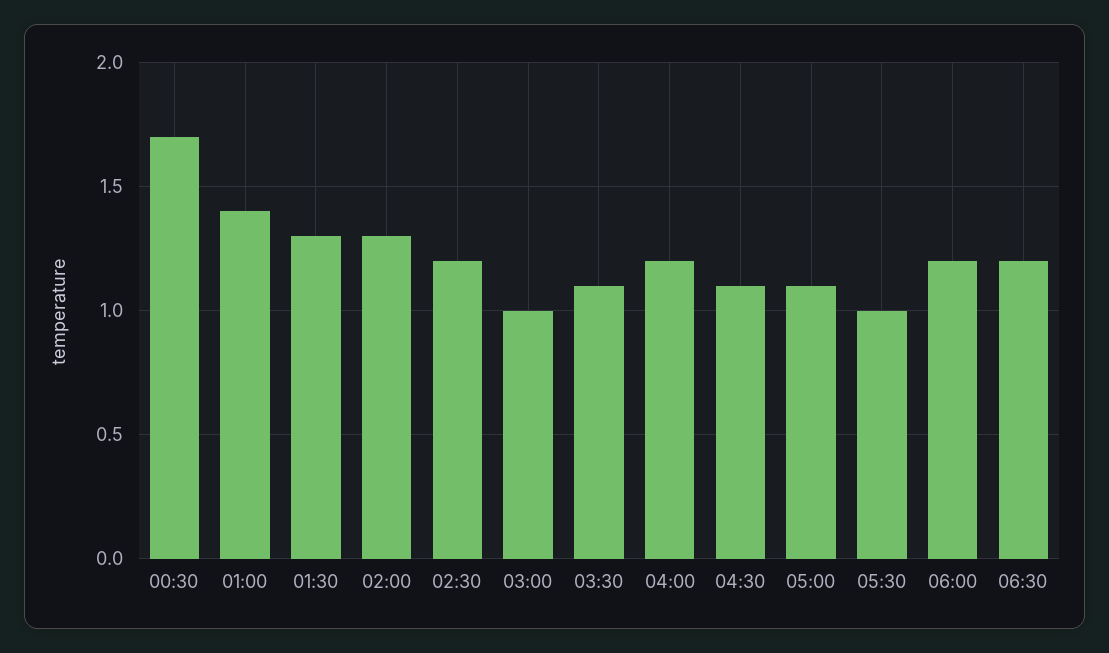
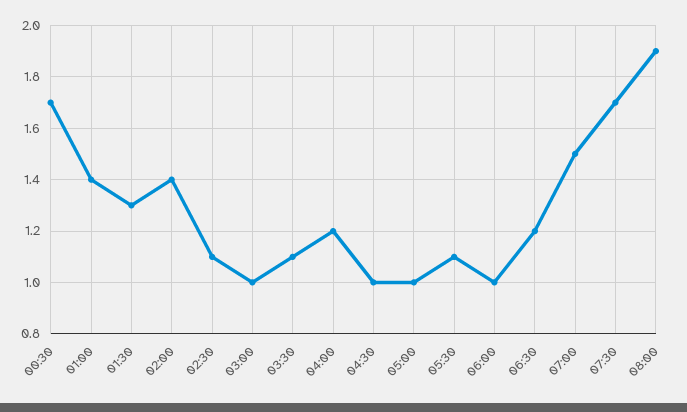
02:00: 1.3 -> 1.4
02:30: 1.2 -> 1.1
04:30: 1.1 -> 1
05:00: 1.1 -> 1
05:30: 1 -> 1.1
06:00: 1.2 -> 1
07:00: none -> 1.5
07:30: none -> 1.7
08:00: none -> 1.9

